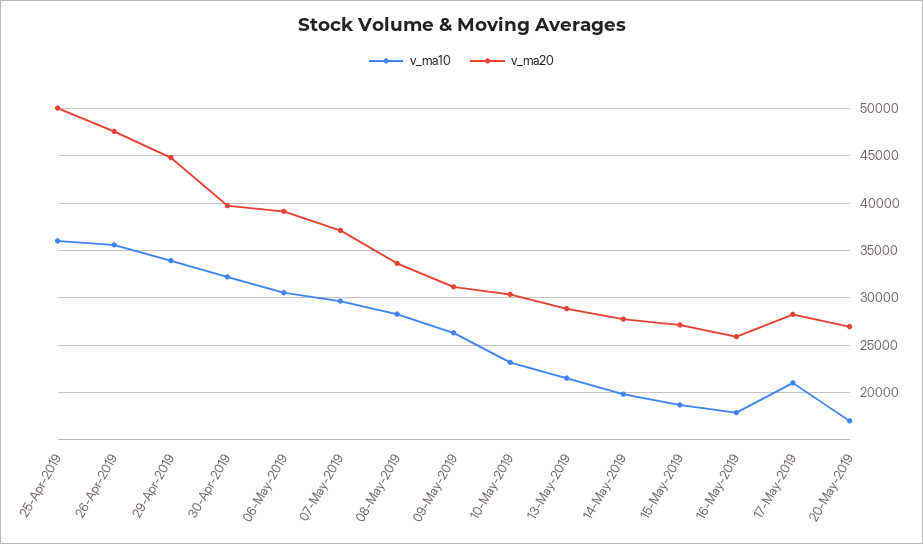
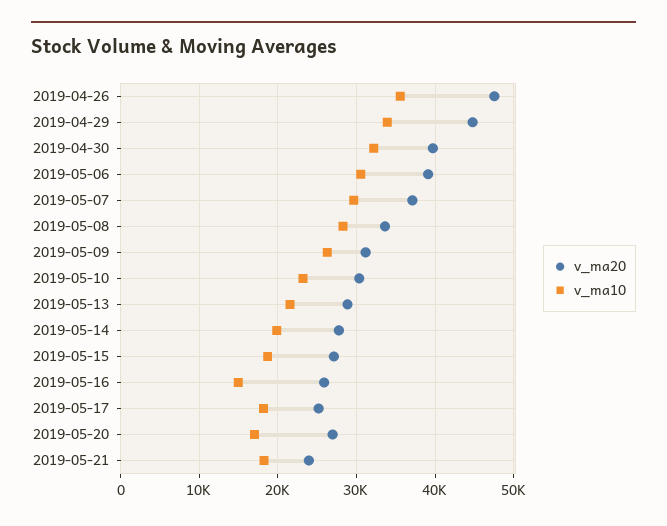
v_ma10, 25-Apr-2019: 36000 -> none
v_ma20, 25-Apr-2019: 50000 -> none
v_ma10, 16-May-2019: 18000 -> 15000
v_ma10, 17-May-2019: 21000 -> 18000
v_ma20, 17-May-2019: 28000 -> 25000
v_ma20, 2019-05-21: none -> 24000
v_ma10, 2019-05-21: none -> 18000

